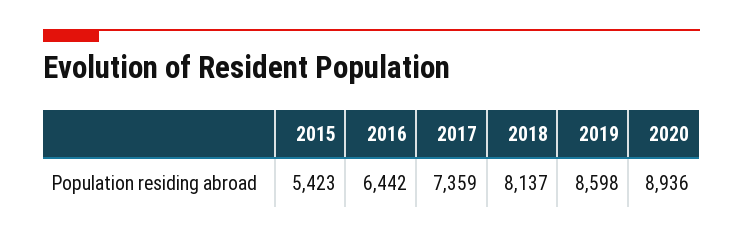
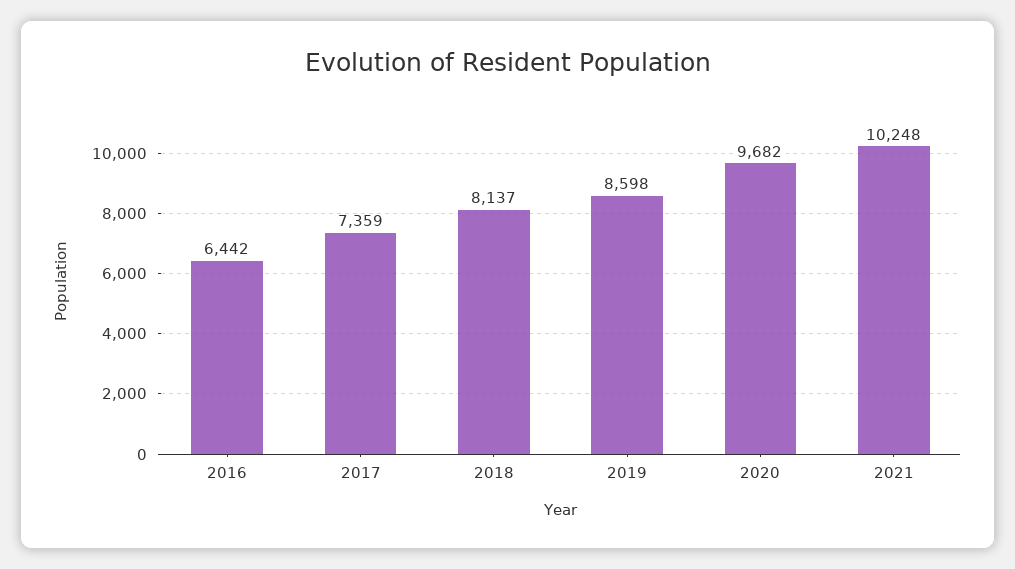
2015: 5423 -> none
2020: 8936 -> 9682
2021: none -> 10248

